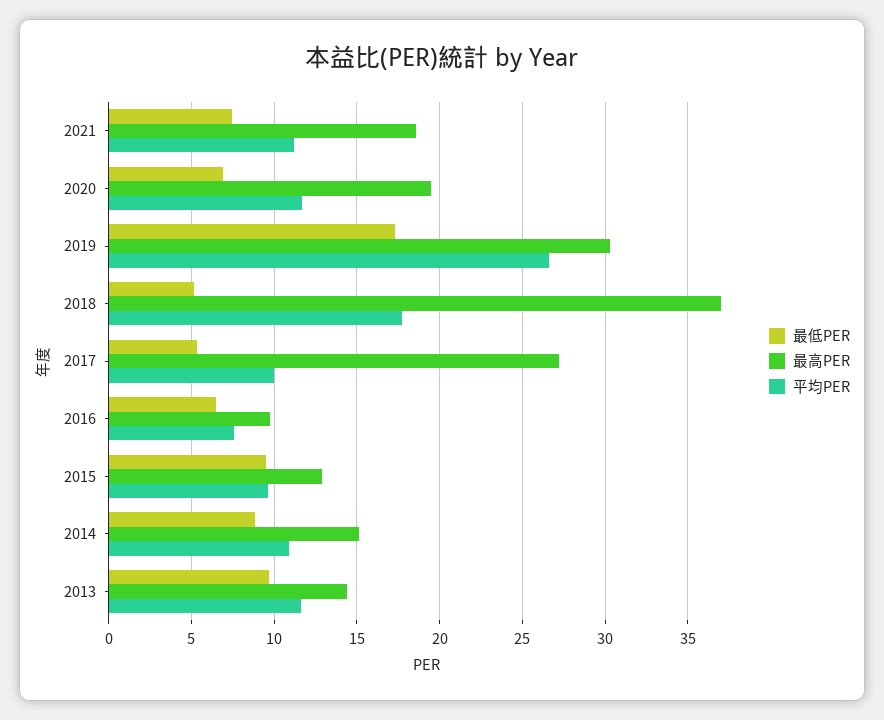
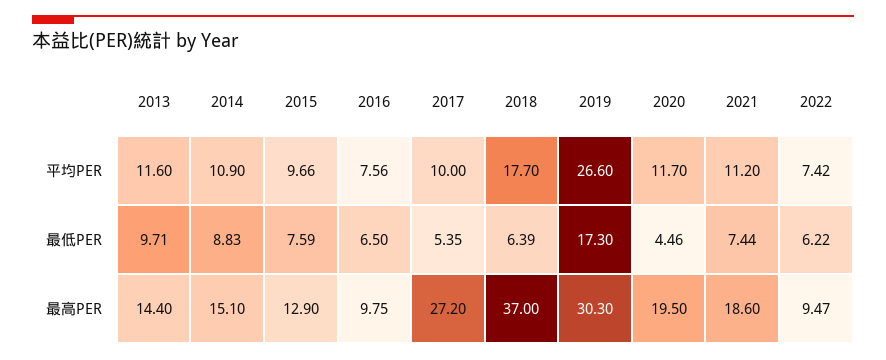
最低PER, 2020: 7 -> 4.46
最低PER, 2018: 5 -> 6.39
最低PER, 2015: 9.5 -> 7.59
平均PER, 2022: none -> 7.42
最低PER, 2022: none -> 6.22
最高PER, 2022: none -> 9.47

